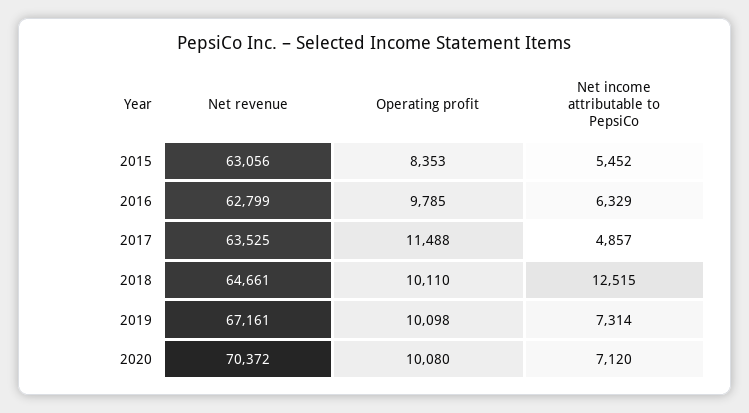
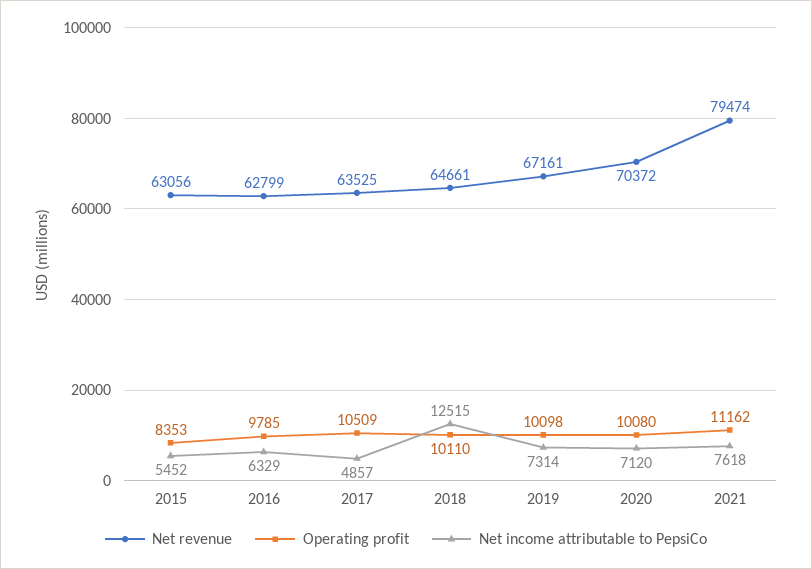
Operating profit, 2017: 11488 -> 10509
Net revenue, 2021: none -> 79474
Operating profit, 2021: none -> 11162
Net income attributable to PepsiCo, 2021: none -> 7618

